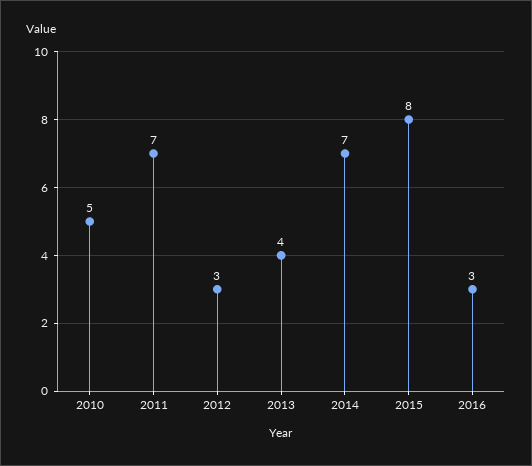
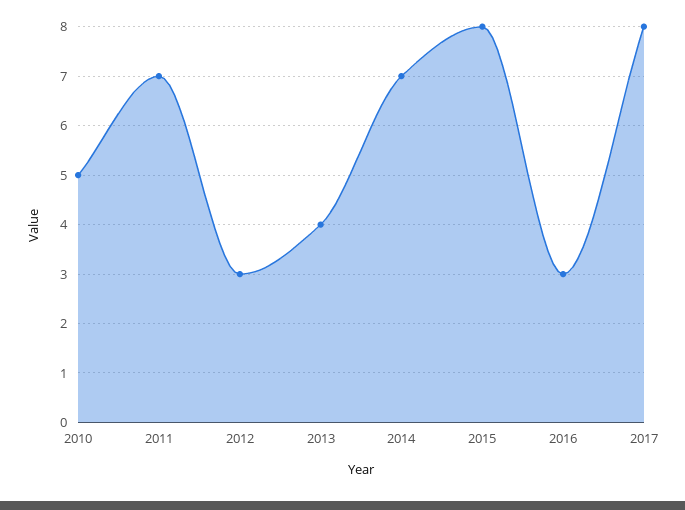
2017: none -> 8

